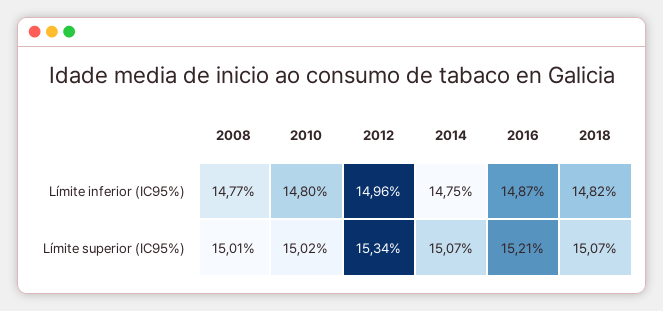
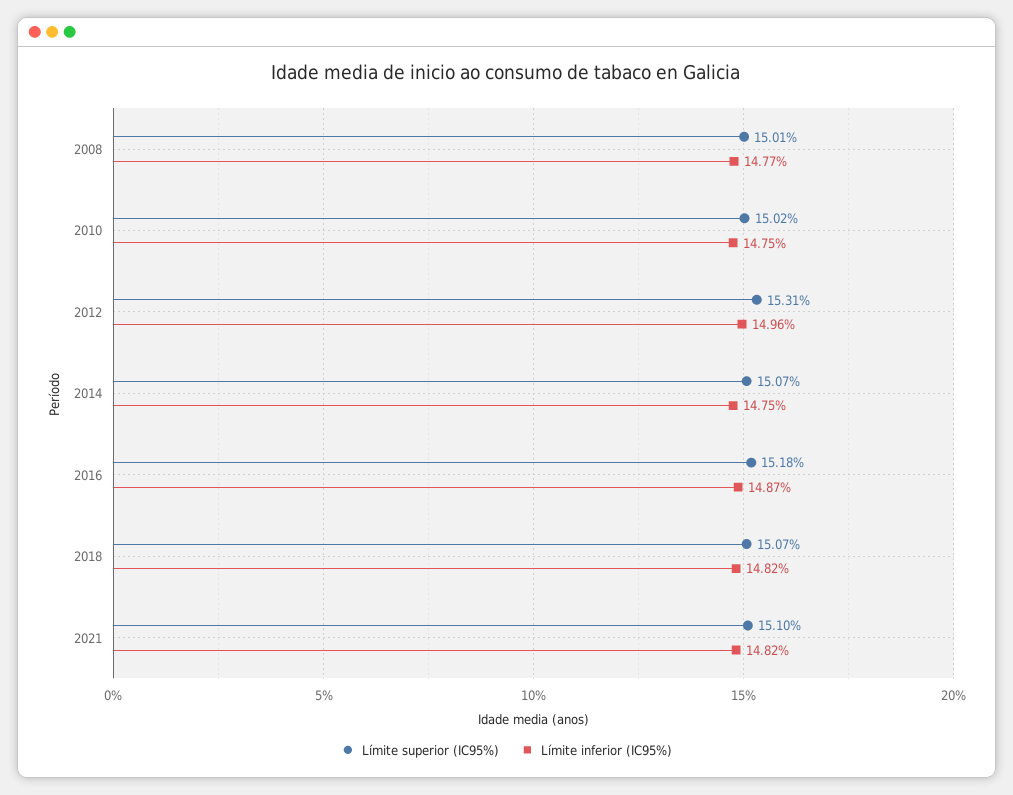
Límite inferior (IC95%), 2010: 14.8 -> 14.75
Límite superior (IC95%), 2012: 15.34 -> 15.31
Límite superior (IC95%), 2016: 15.21 -> 15.18
Límite superior (IC95%), 2021: none -> 15.1
Límite inferior (IC95%), 2021: none -> 14.82

